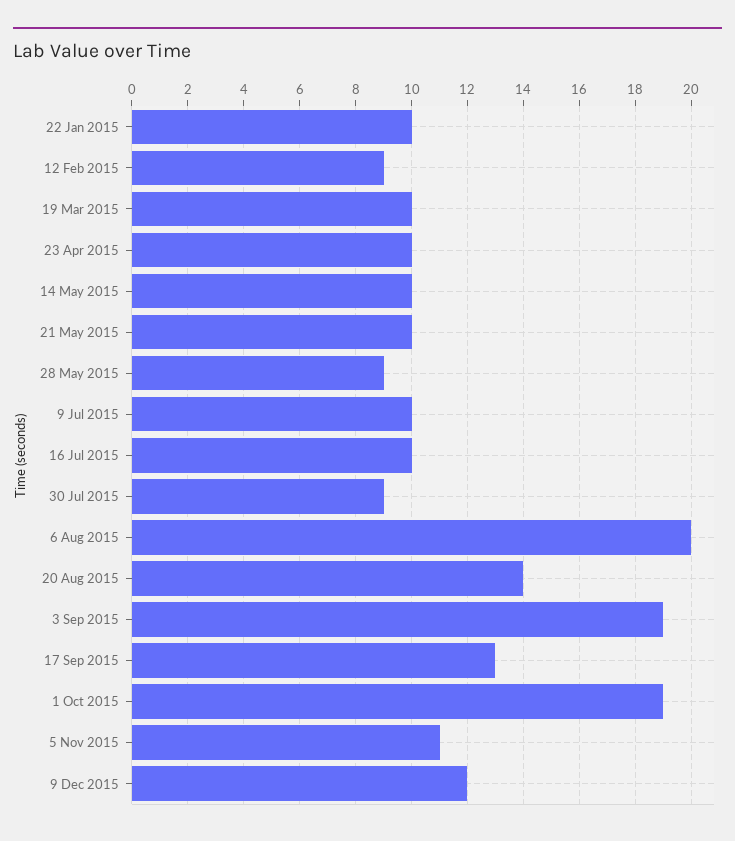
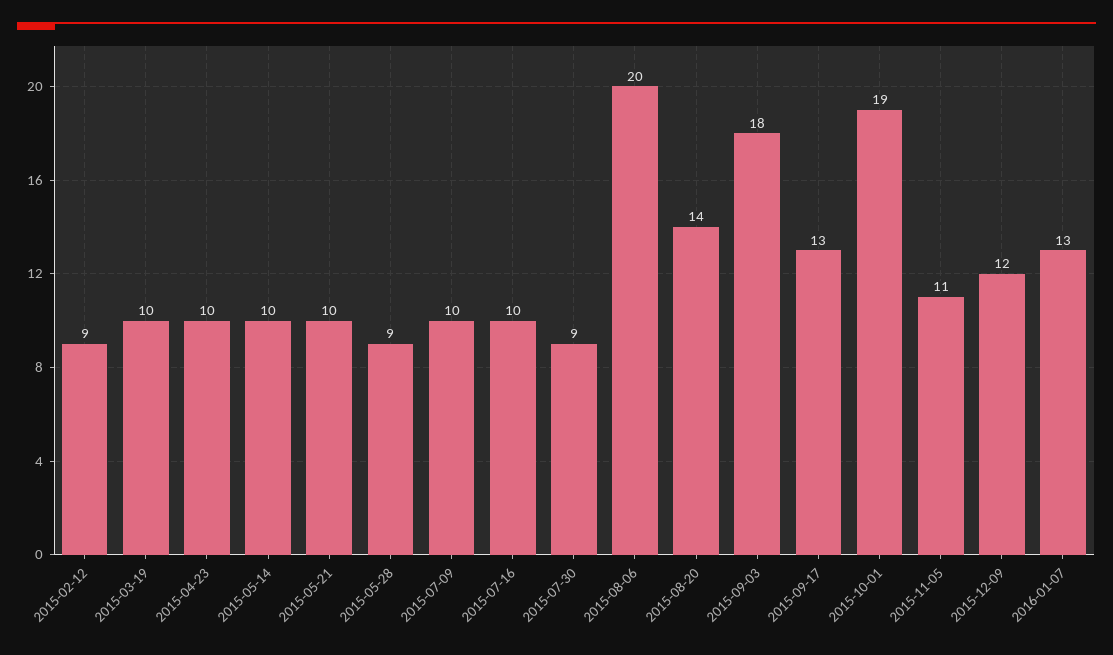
22 Jan 2015: 10 -> none
3 Sep 2015: 19 -> 18
2016-01-07: none -> 13

